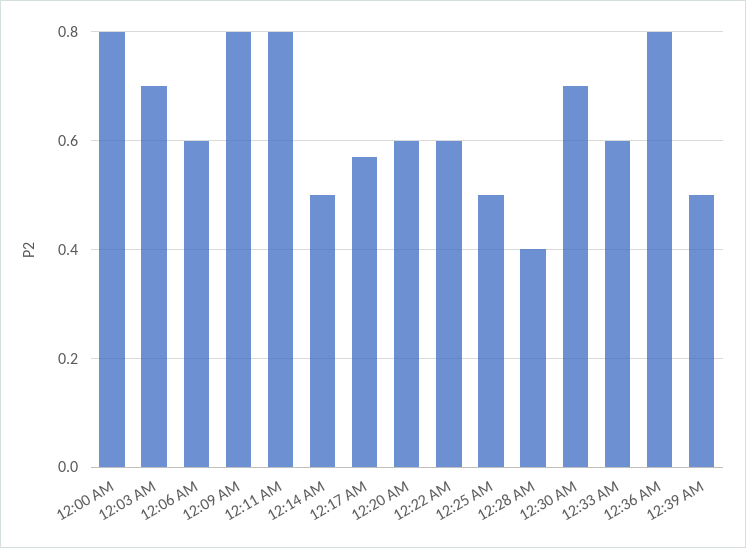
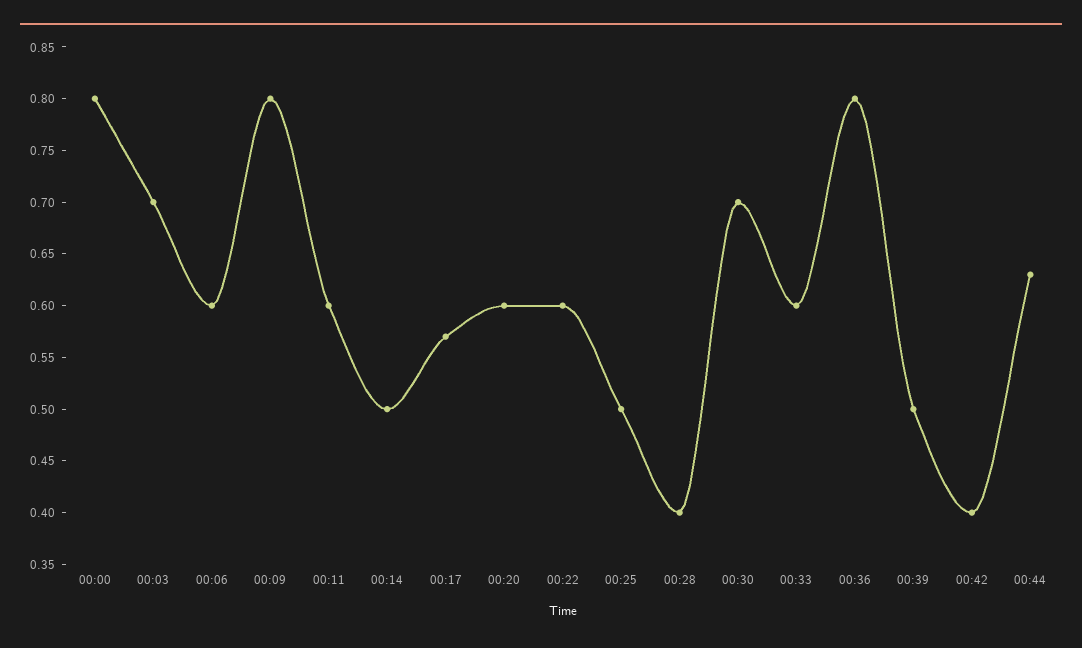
12:11 AM: 0.8 -> 0.6
00:42: none -> 0.4
00:44: none -> 0.63

